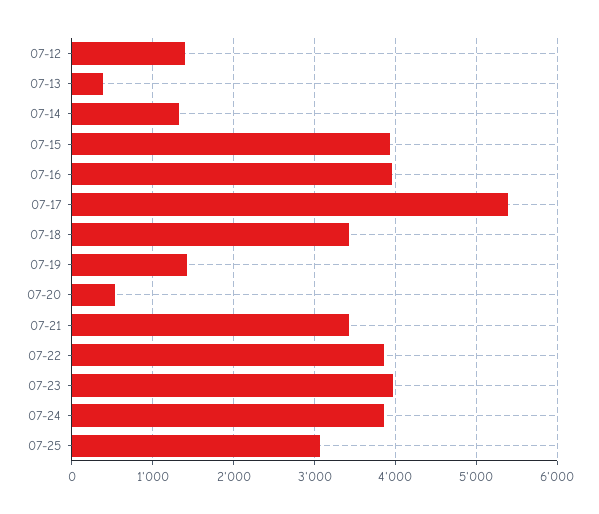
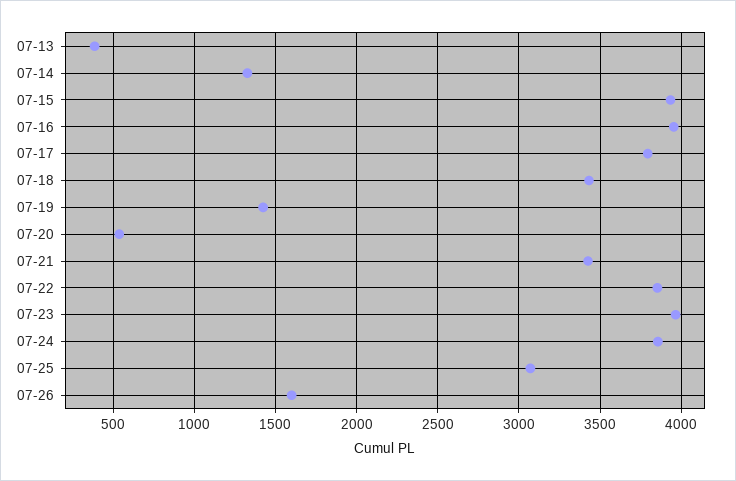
07-12: 1400 -> none
07-17: 5400 -> 3800
07-26: none -> 1600

